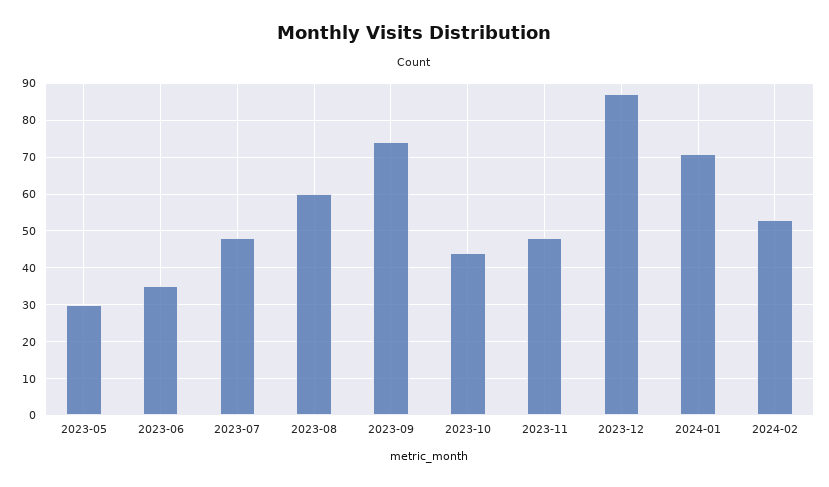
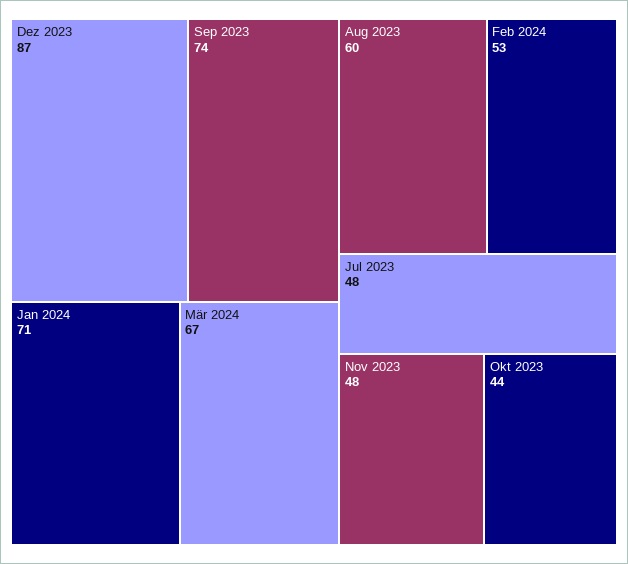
2023-05: 30 -> none
2023-06: 35 -> none
Mär 2024: none -> 67

